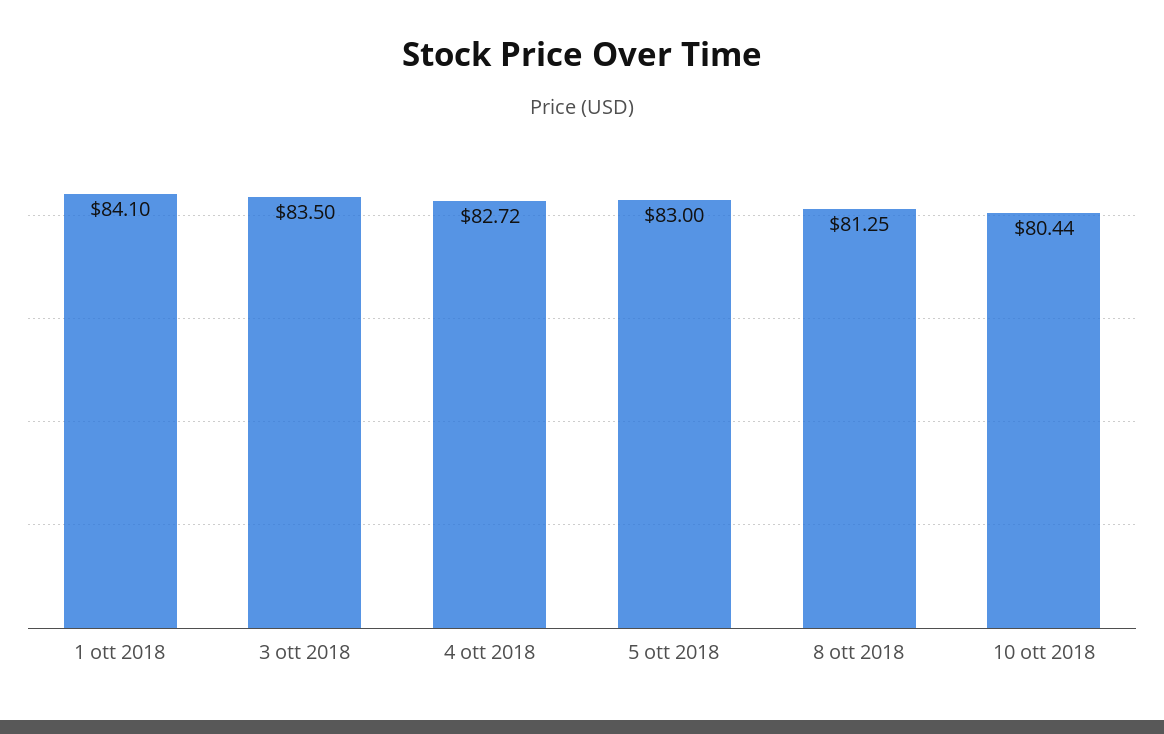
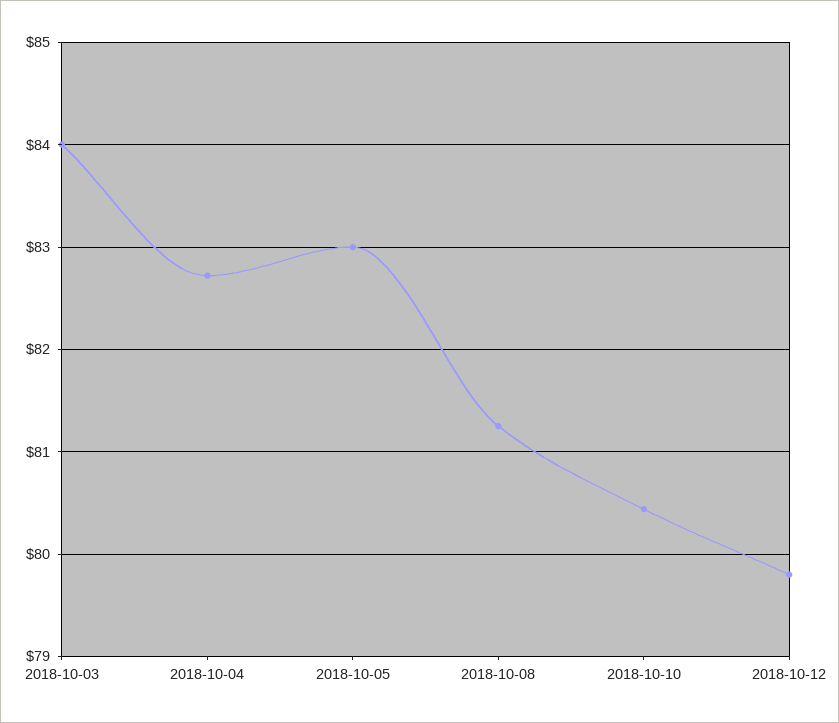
1 ott 2018: 84.1 -> none
3 ott 2018: 83.5 -> 84
2018-10-12: none -> 79.8

